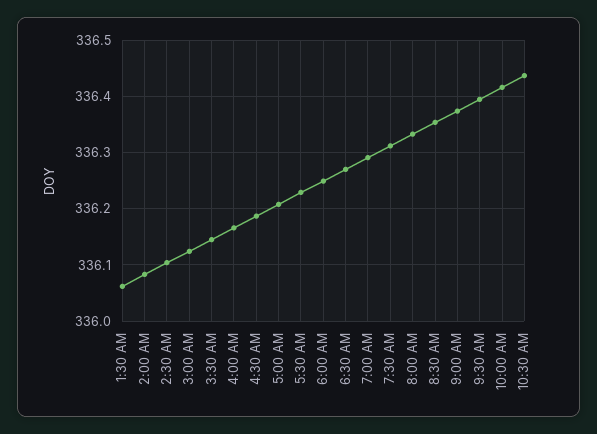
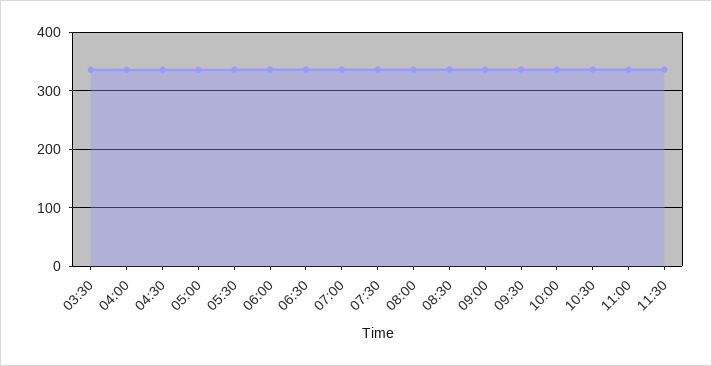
1:30 AM: 336.06 -> none
2:00 AM: 336.08 -> none
2:30 AM: 336.1 -> none
3:00 AM: 336.12 -> none
11:00: none -> 340
11:30: none -> 340

